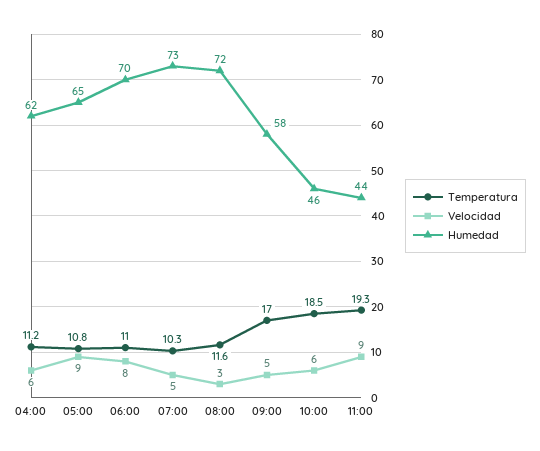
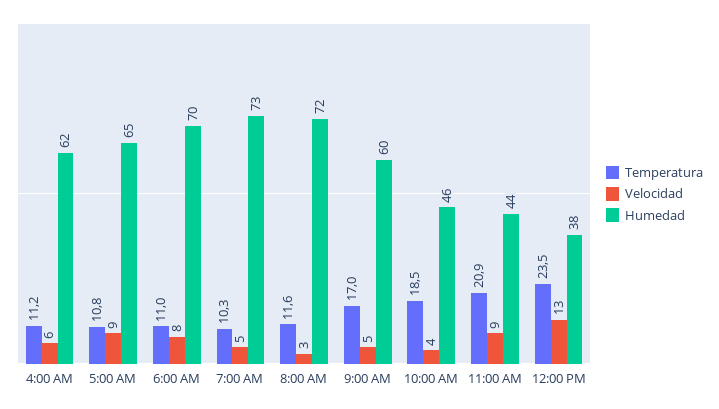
Humedad, 09:00: 58 -> 60
Velocidad, 10:00: 6 -> 4
Temperatura, 11:00: 19.3 -> 20.9
Temperatura, 12:00 PM: none -> 23.5
Velocidad, 12:00 PM: none -> 13
Humedad, 12:00 PM: none -> 38

